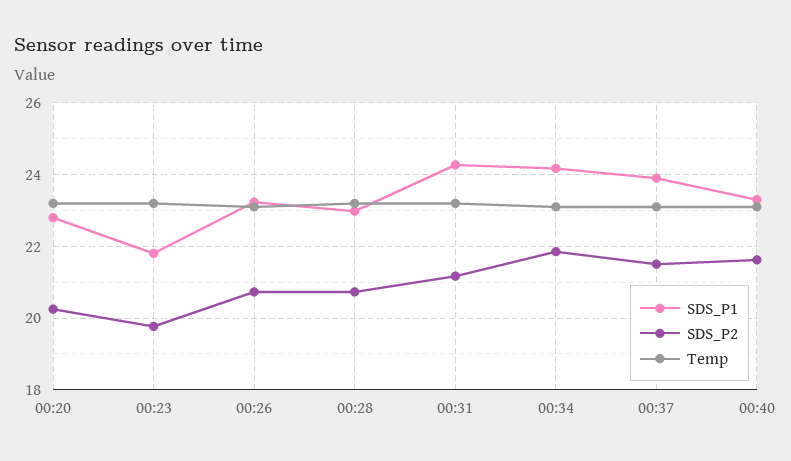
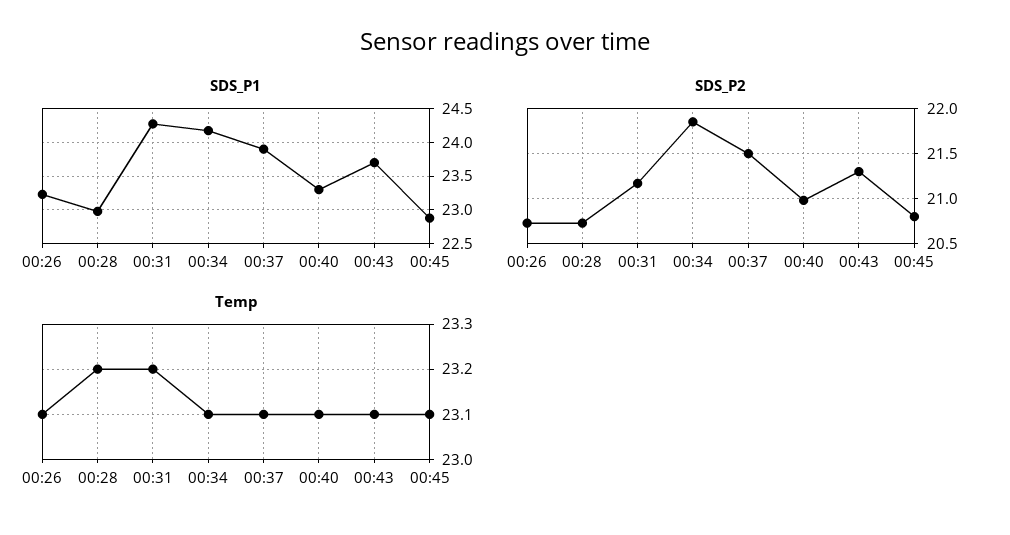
SDS_P1, 00:20: 22.8 -> none
SDS_P2, 00:20: 20.2 -> none
Temp, 00:20: 23.2 -> none
SDS_P1, 00:23: 21.8 -> none
SDS_P2, 00:23: 19.8 -> none
Temp, 00:23: 23.2 -> none
SDS_P2, 00:40: 21.6 -> 21
SDS_P1, 00:43: none -> 23.7
SDS_P1, 00:45: none -> 22.9
SDS_P2, 00:43: none -> 21.3
SDS_P2, 00:45: none -> 20.8
Temp, 00:43: none -> 23.1
Temp, 00:45: none -> 23.1

